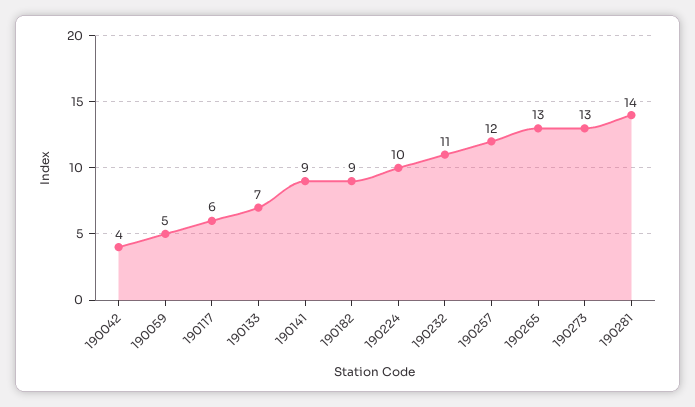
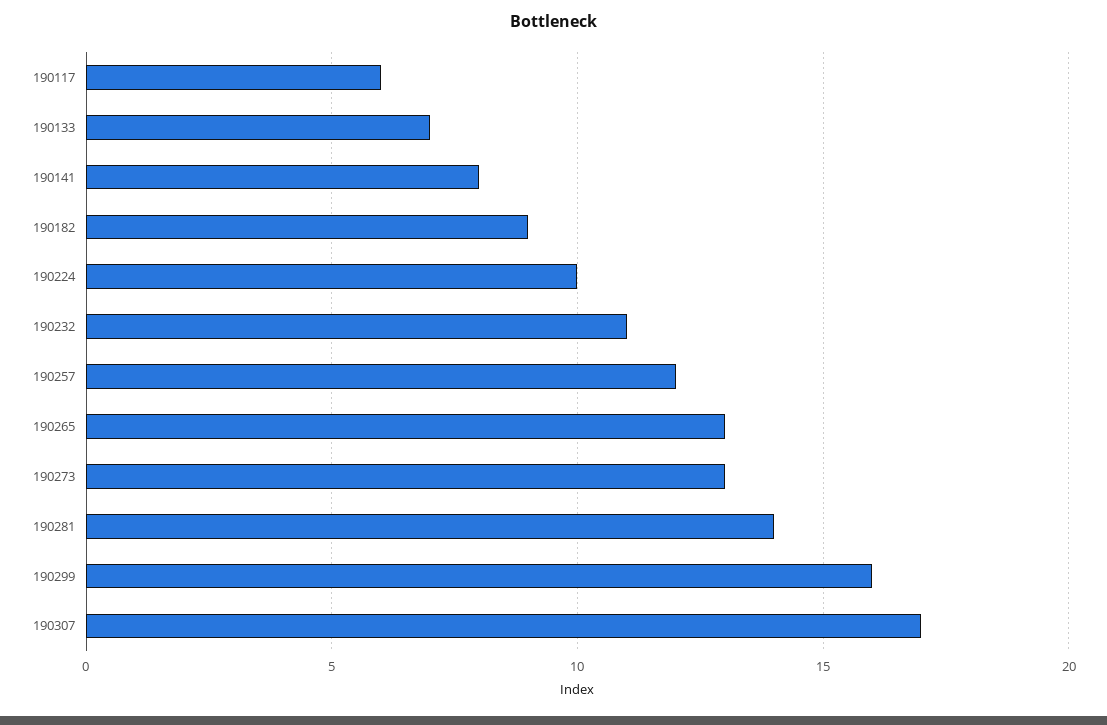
190042: 4 -> none
190059: 5 -> none
190141: 9 -> 8
190299: none -> 16
190307: none -> 17

